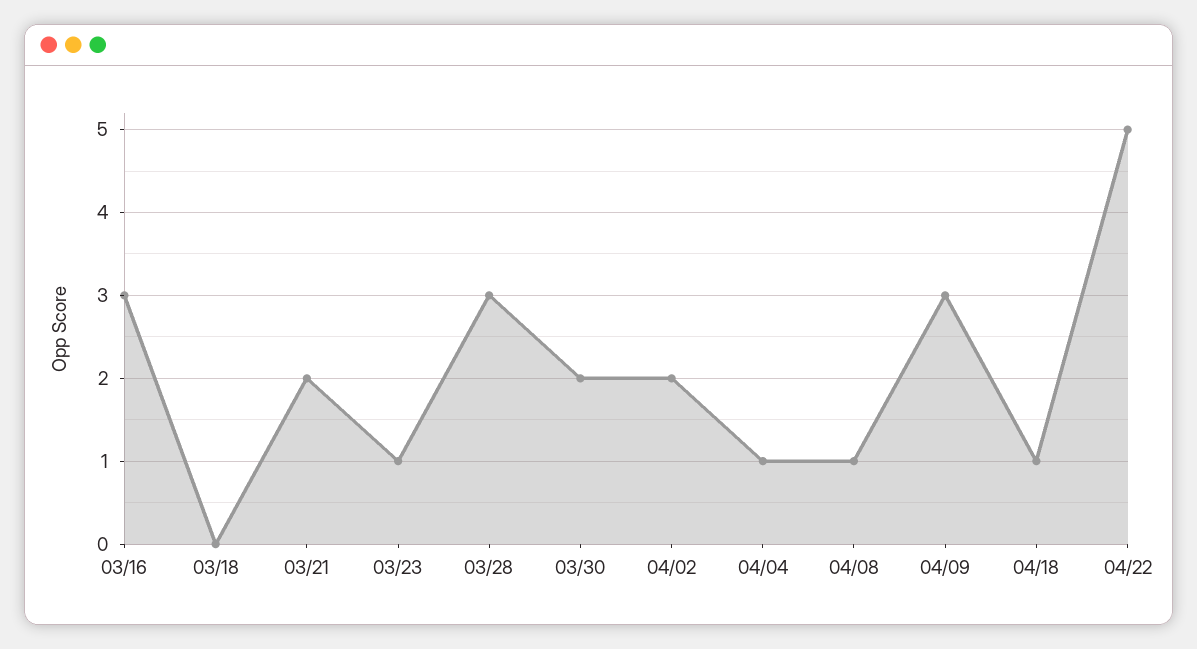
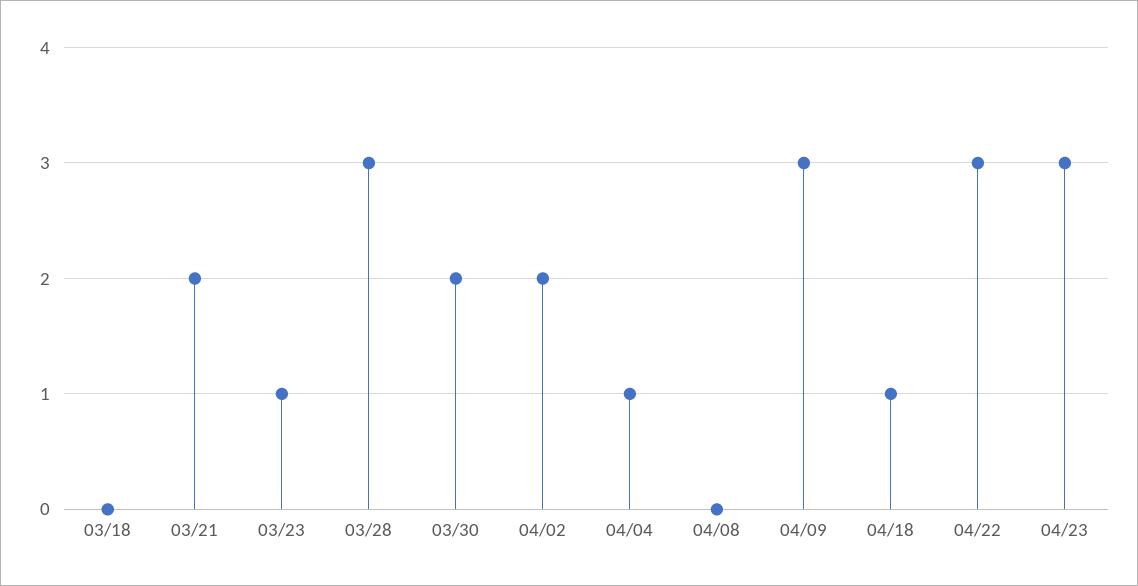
03/16: 3 -> none
04/08: 1 -> 0
04/22: 5 -> 3
04/23: none -> 3

